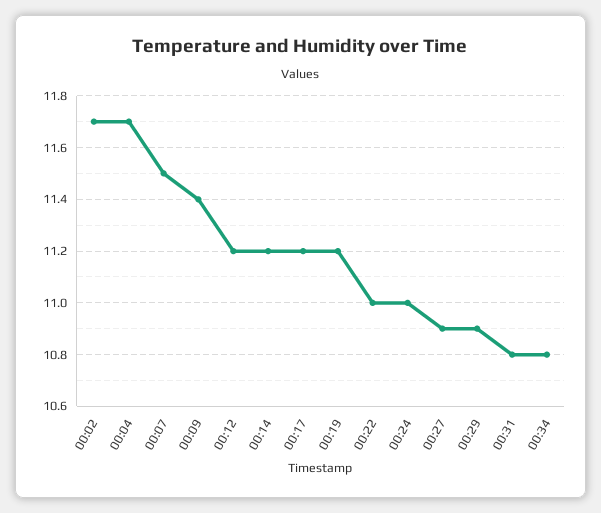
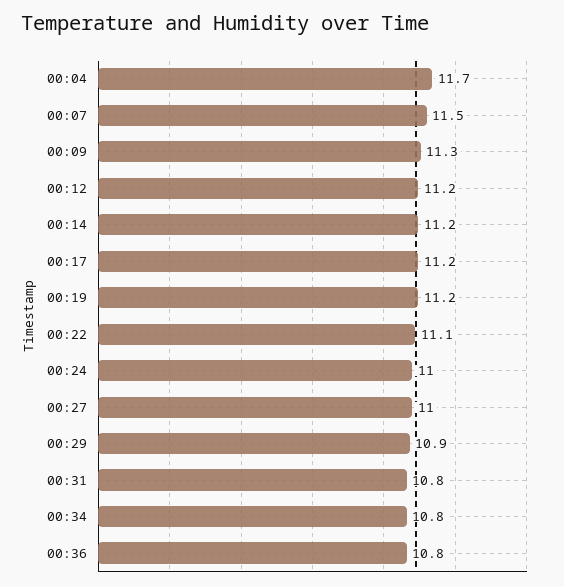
00:02: 11.7 -> none
00:09: 11.4 -> 11.3
00:22: 11 -> 11.1
00:27: 10.9 -> 11
00:36: none -> 10.8

